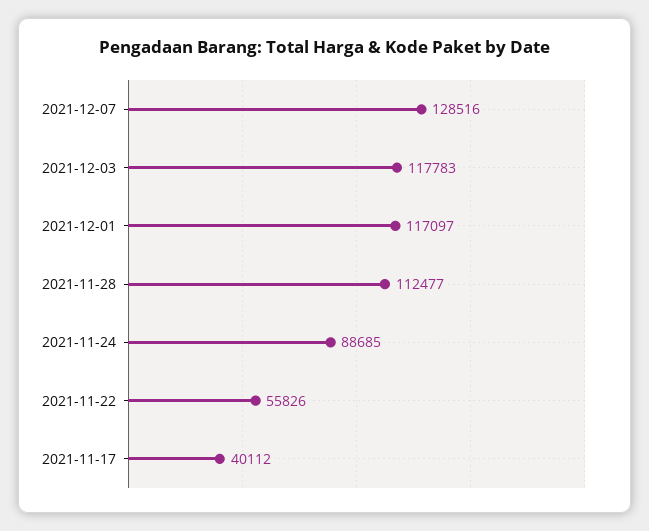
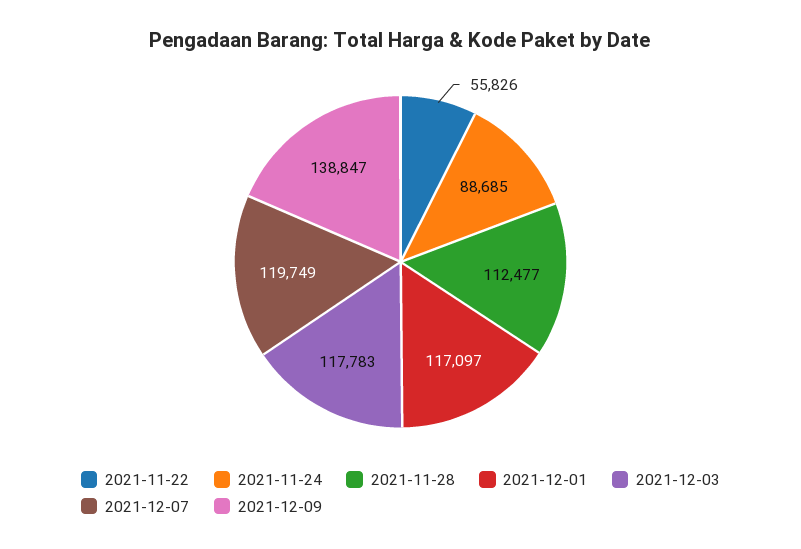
2021-12-07: 128516 -> 119749
2021-11-17: 40112 -> none
2021-12-09: none -> 138847

